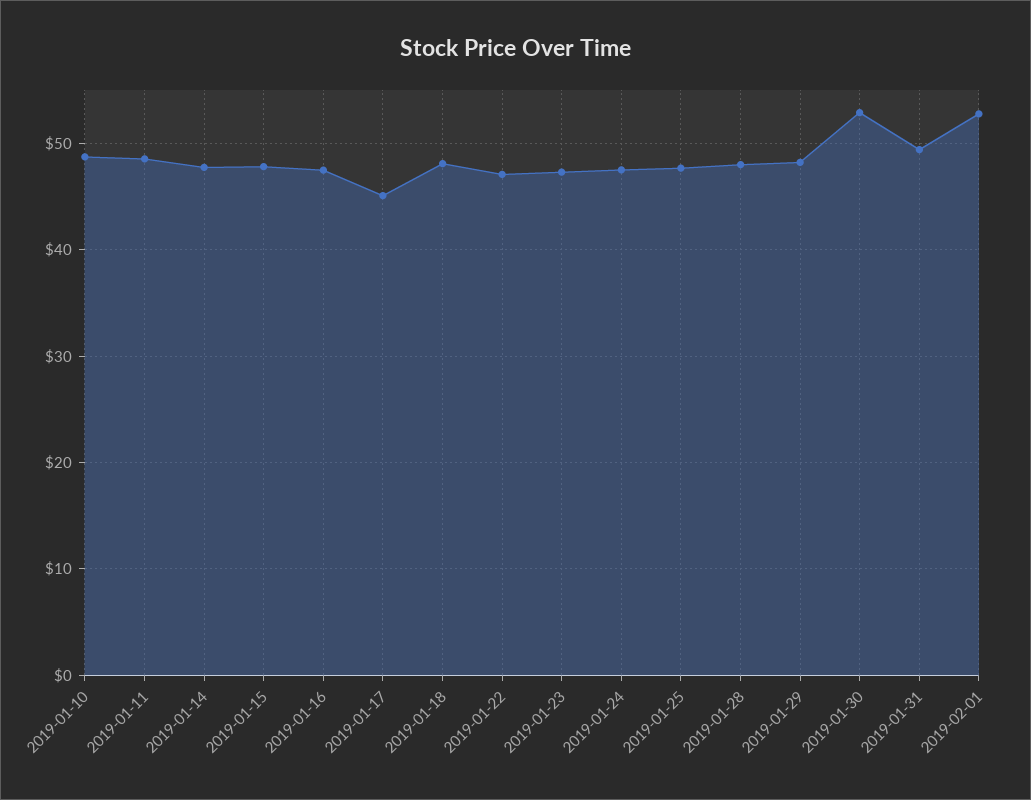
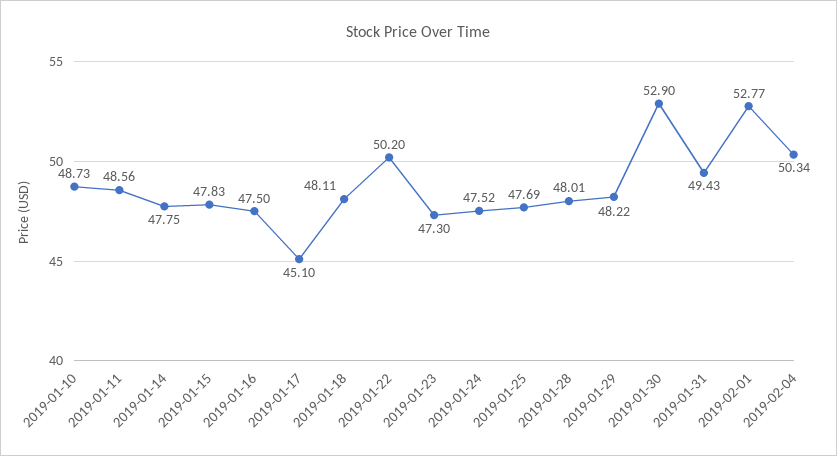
2019-01-22: 47 -> 50.2
2019-02-04: none -> 50.34

